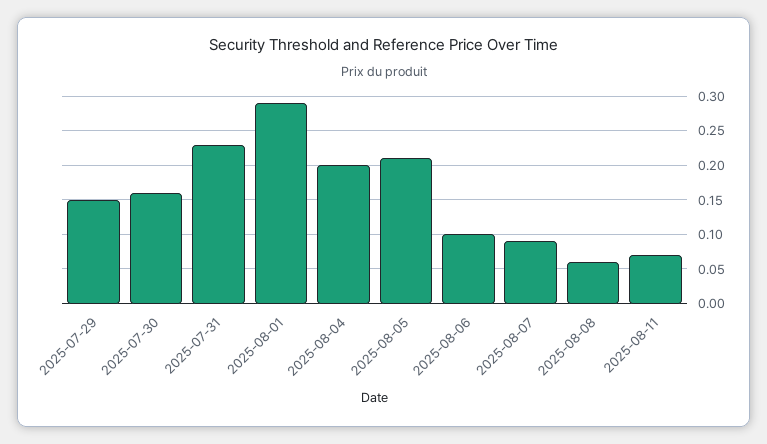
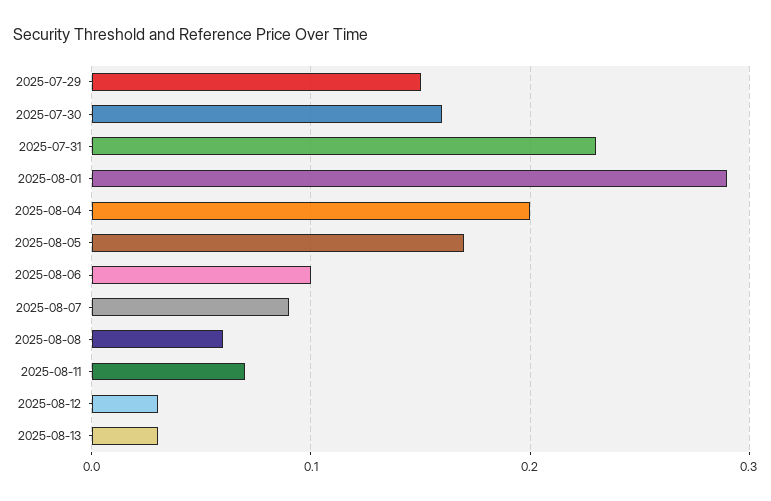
2025-08-05: 0.21 -> 0.17
2025-08-12: none -> 0.03
2025-08-13: none -> 0.03

